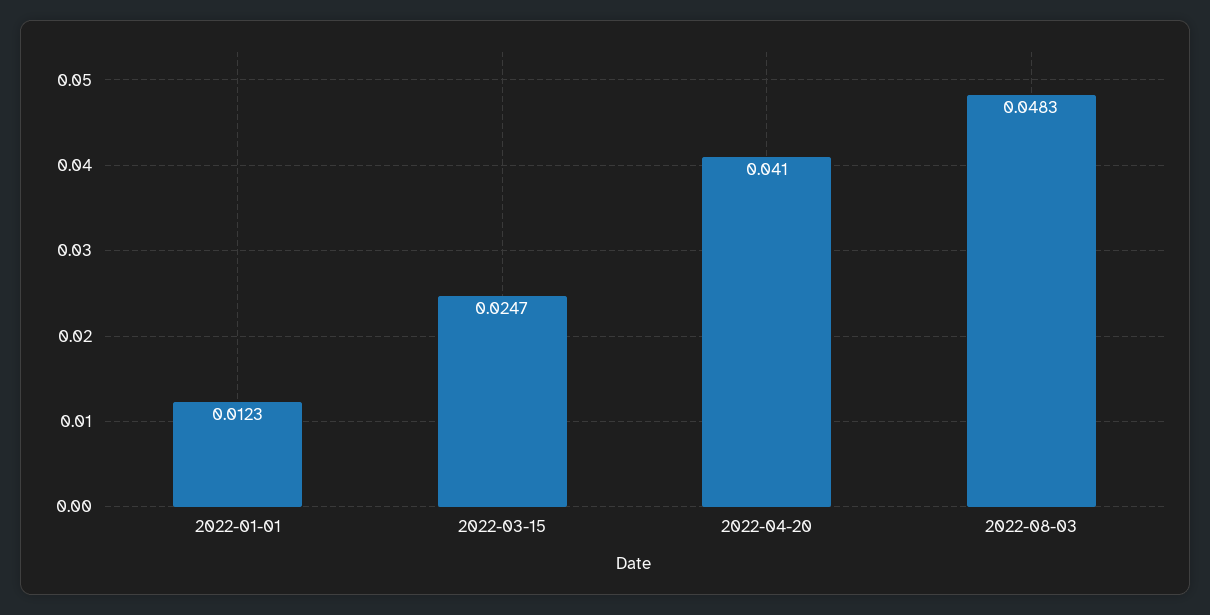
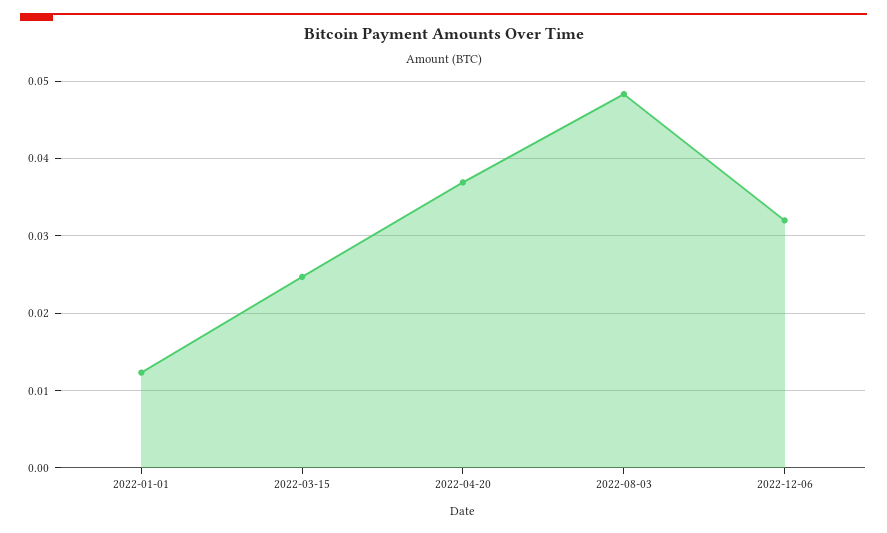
2022-04-20: 0.041 -> 0.037
2022-12-06: none -> 0.032

